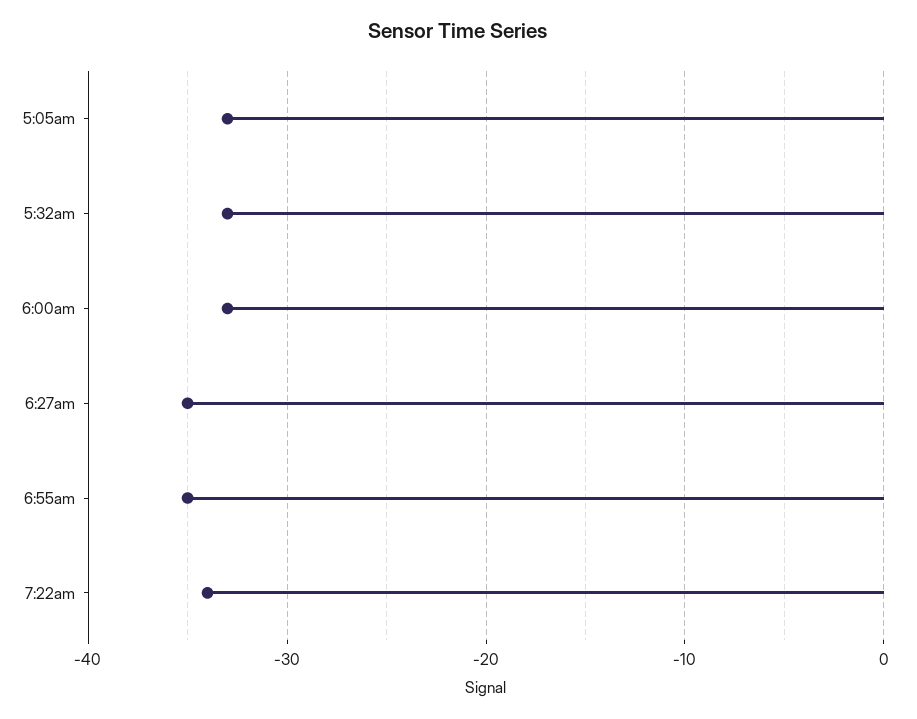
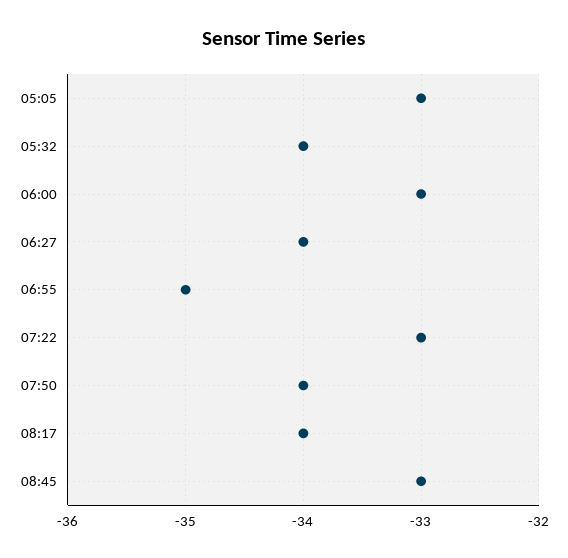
5:32am: -33 -> -34
6:27am: -35 -> -34
7:22am: -34 -> -33
07:50: none -> -34
08:17: none -> -34
08:45: none -> -33

